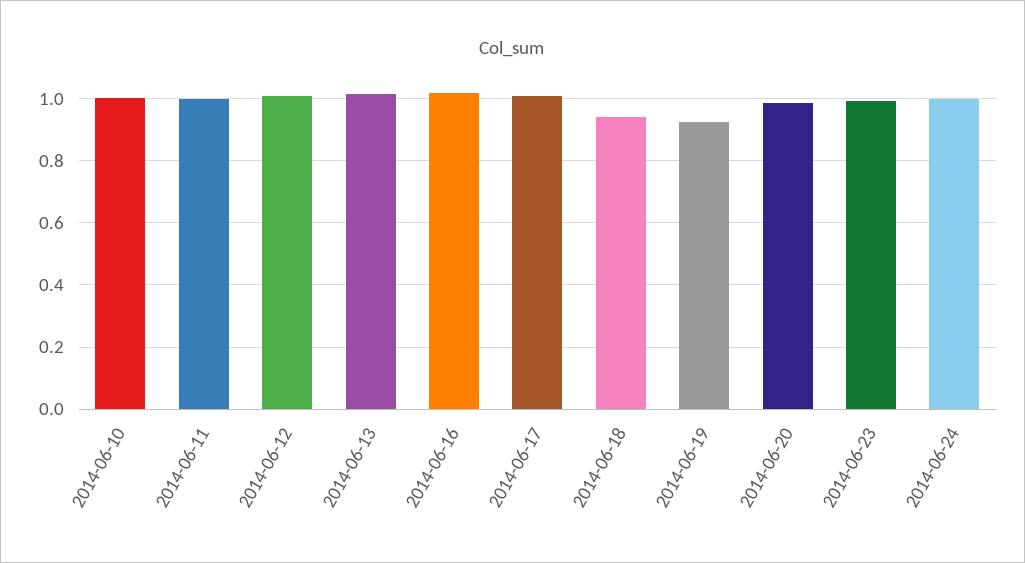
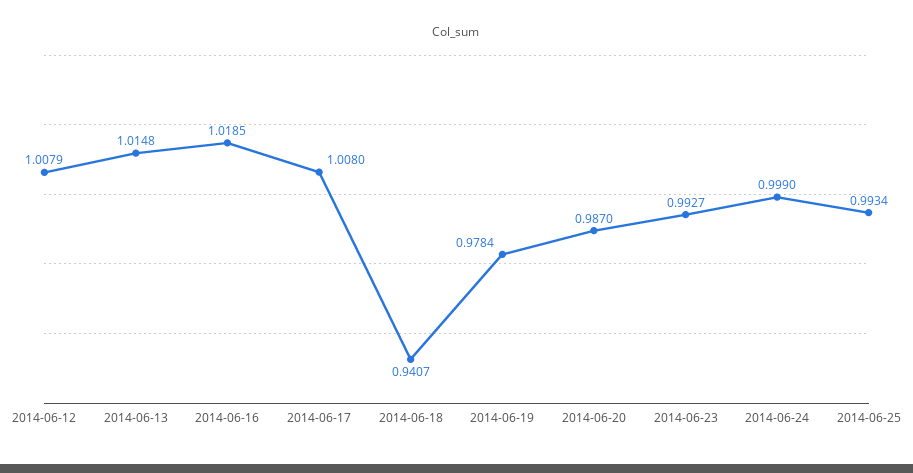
2014-06-10: 1 -> none
2014-06-11: 1 -> none
2014-06-19: 0.92 -> 0.9784
2014-06-25: none -> 0.9934

